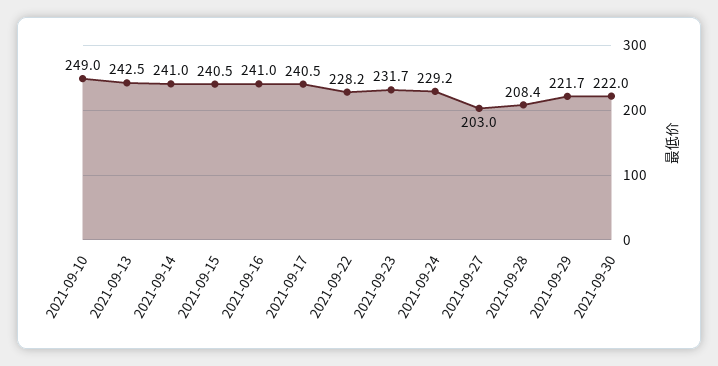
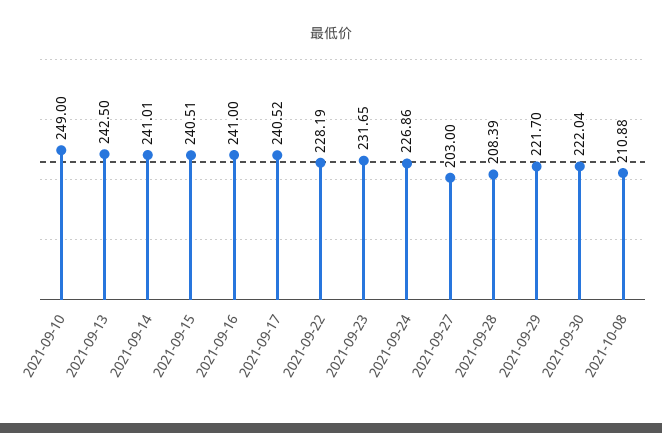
2021-09-24: 229.2 -> 226.86
2021-10-08: none -> 210.88

